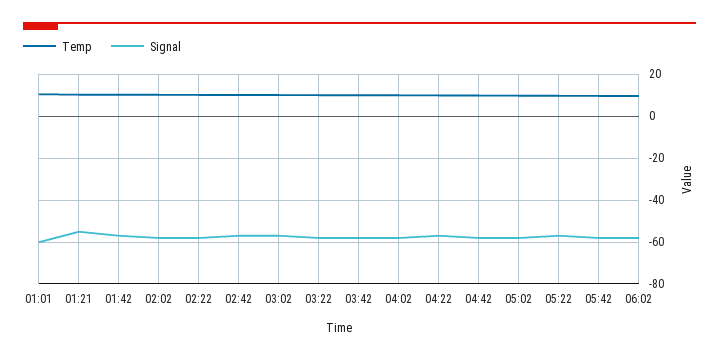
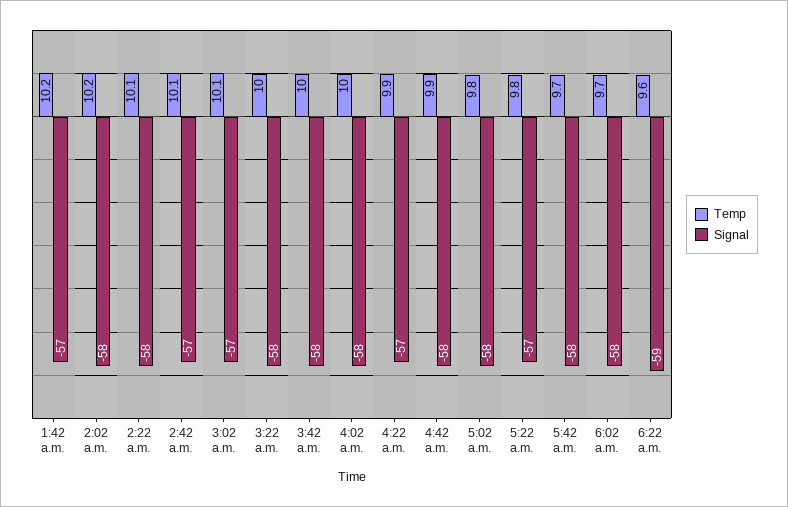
Temp, 01:01: 10 -> none
Signal, 01:01: -60 -> none
Temp, 01:21: 10 -> none
Signal, 01:21: -55 -> none
Temp, 6:22 a.m.: none -> 9.6
Signal, 6:22 a.m.: none -> -59

